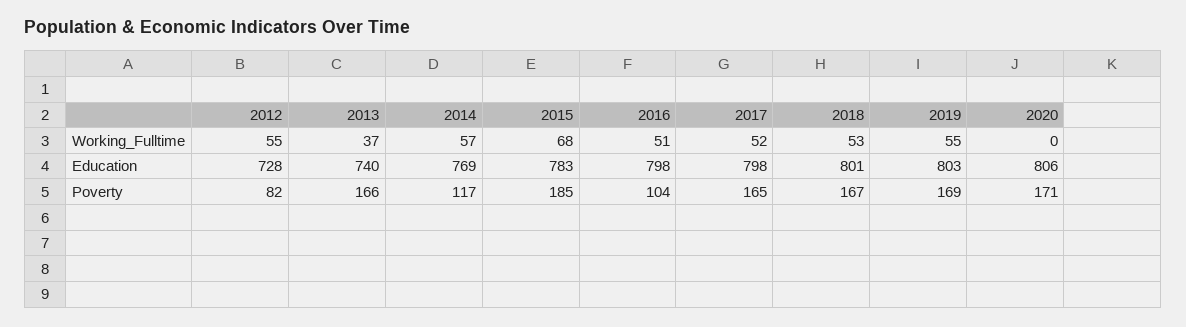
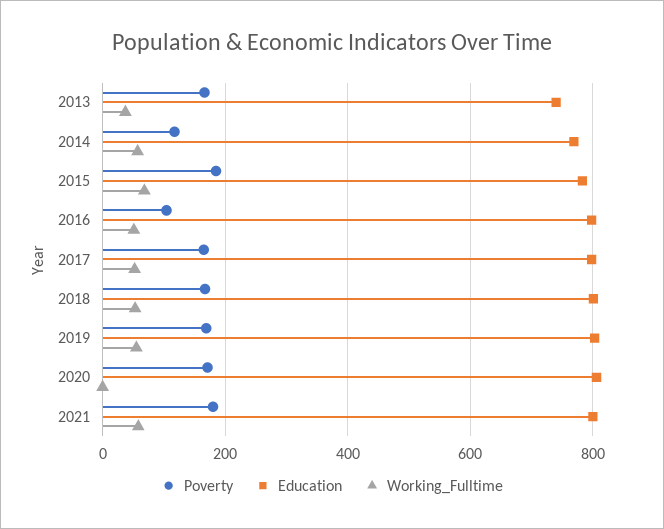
Working_Fulltime, 2012: 55 -> none
Education, 2012: 728 -> none
Poverty, 2012: 82 -> none
Poverty, 2021: none -> 180
Education, 2021: none -> 800
Working_Fulltime, 2021: none -> 60

